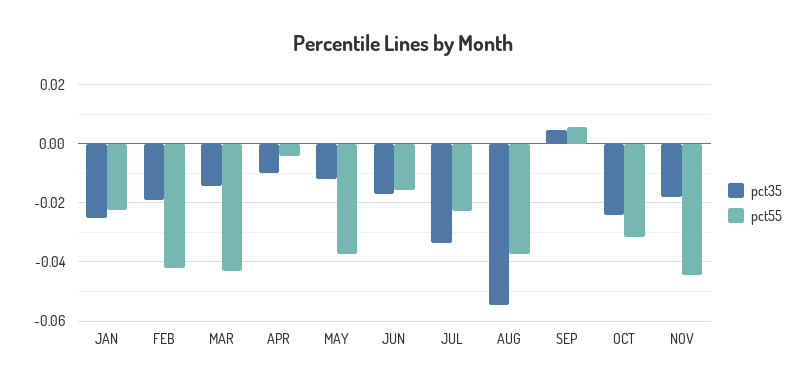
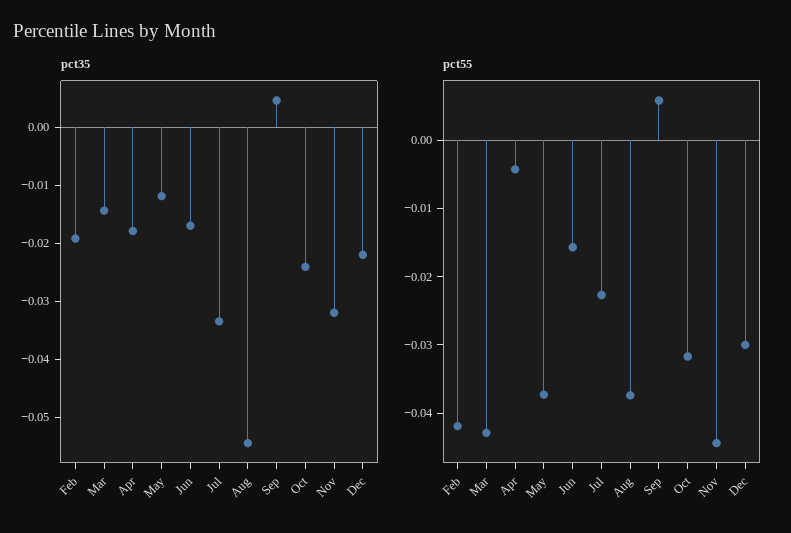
pct35, JAN: -0.025 -> none
pct55, JAN: -0.0225 -> none
pct35, APR: -0.01 -> -0.018
pct35, NOV: -0.0175 -> -0.032
pct35, Dec: none -> -0.022
pct55, Dec: none -> -0.03

